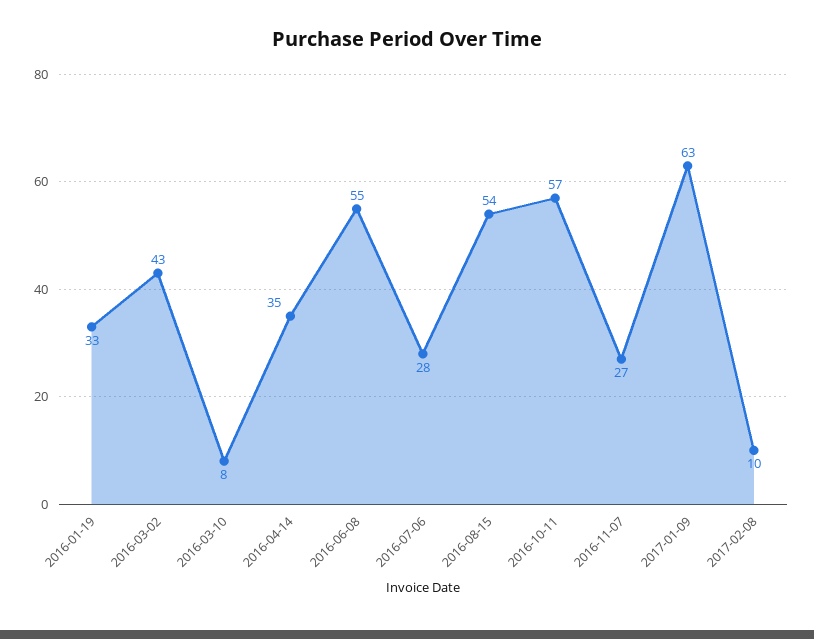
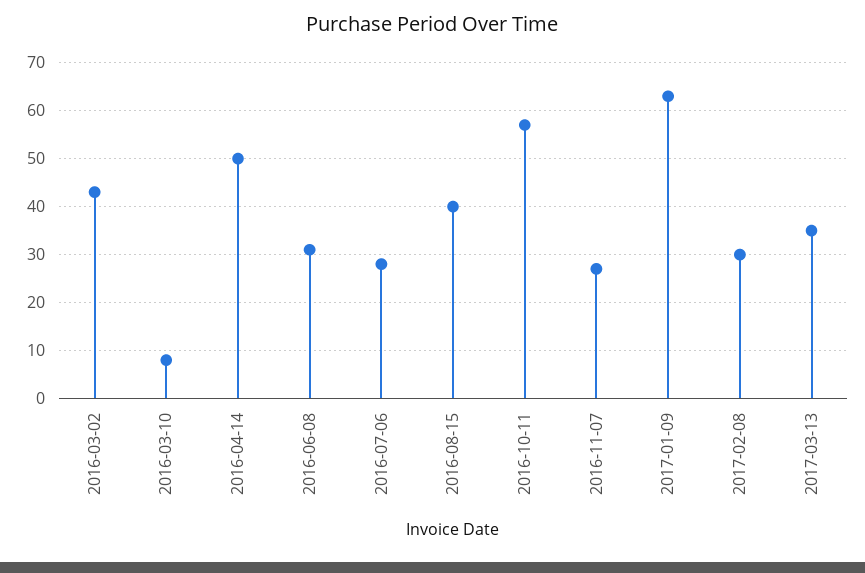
2016-01-19: 33 -> none
2016-04-14: 35 -> 50
2016-06-08: 55 -> 30
2016-08-15: 54 -> 40
2017-02-08: 10 -> 30
2017-03-13: none -> 35

